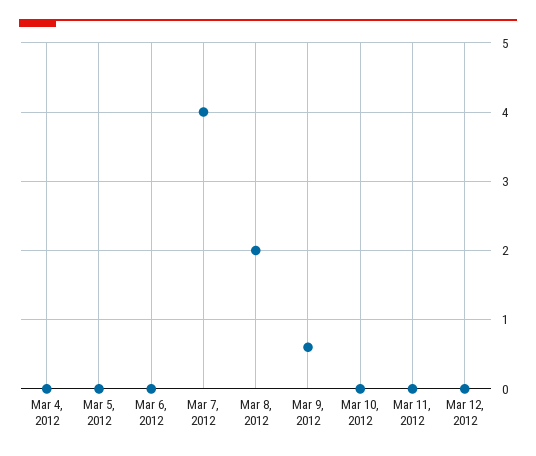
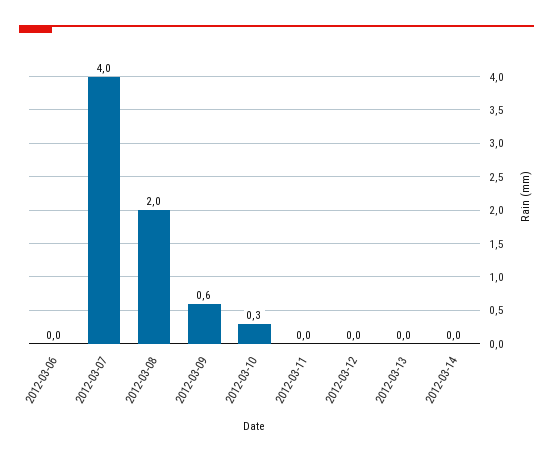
Mar 4, 2012: 0 -> none
Mar 5, 2012: 0 -> none
Mar 10, 2012: 0 -> 0.3
2012-03-13: none -> 0
2012-03-14: none -> 0

